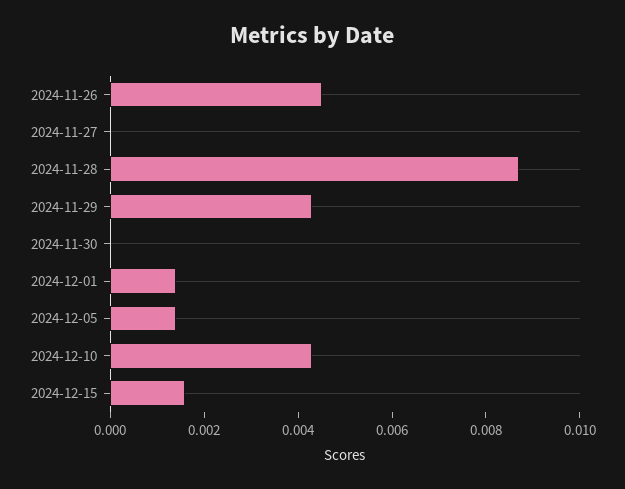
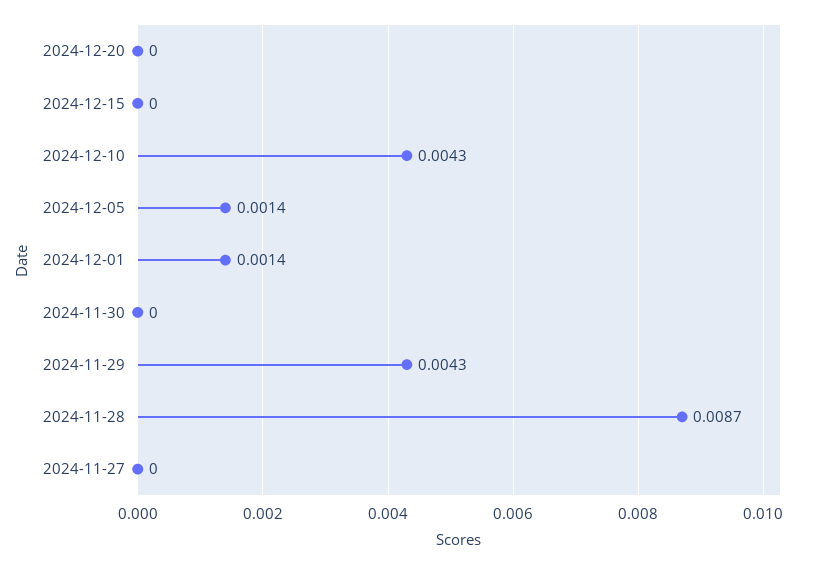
2024-11-26: 0.0045 -> none
2024-12-15: 0.0015 -> 0
2024-12-20: none -> 0

